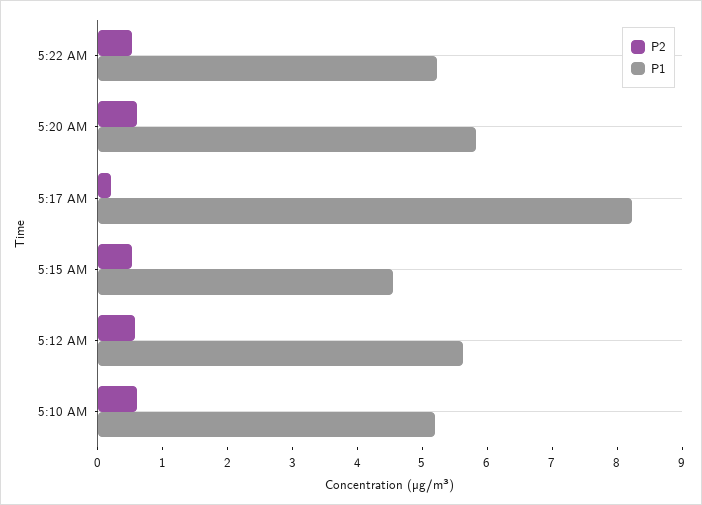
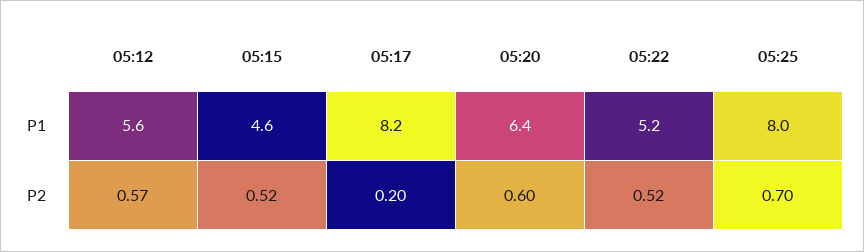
P1, 5:20 AM: 5.8 -> 6.4
P2, 5:10 AM: 0.6 -> none
P1, 5:10 AM: 5.2 -> none
P1, 05:25: none -> 8
P2, 05:25: none -> 0.7

